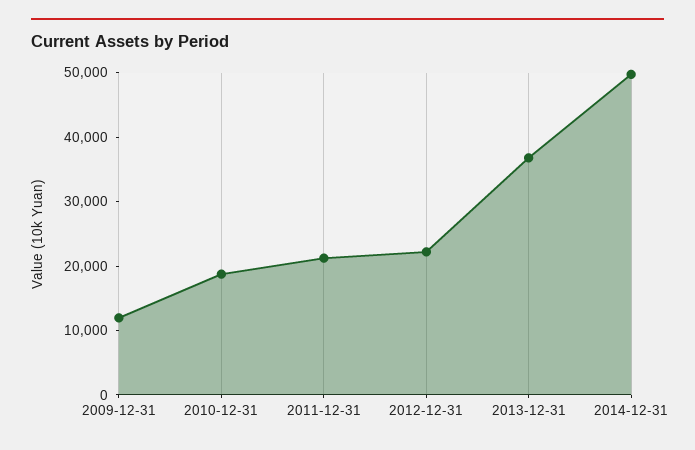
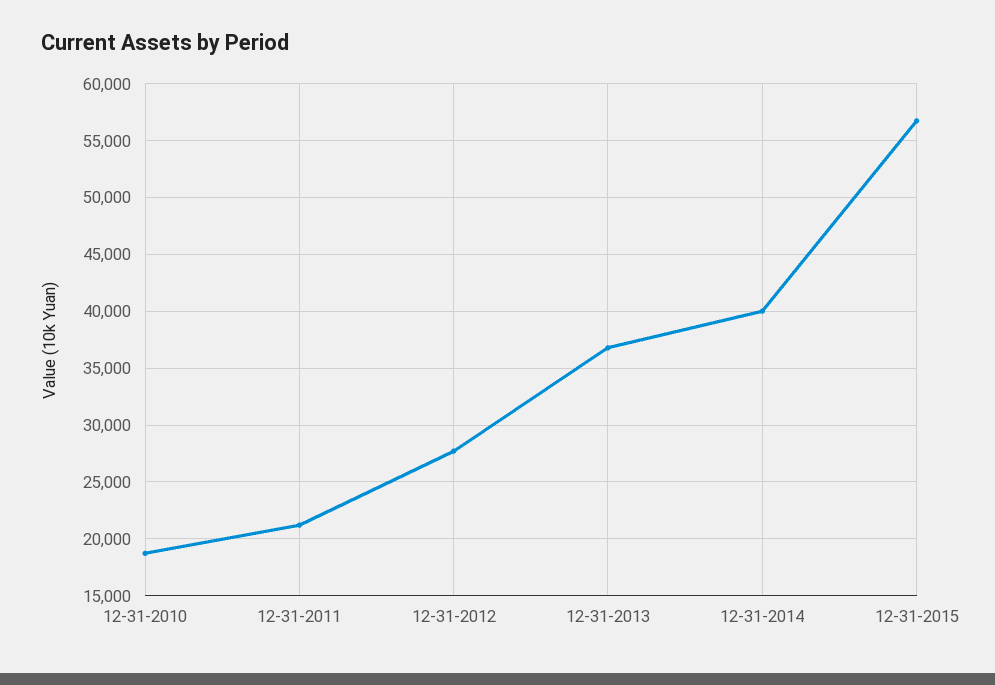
2009-12-31: 12000 -> none
2012-12-31: 22000 -> 28000
2014-12-31: 50000 -> 40000
12-31-2015: none -> 57000

